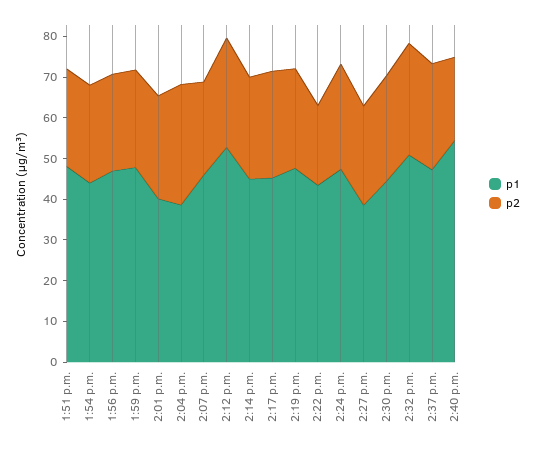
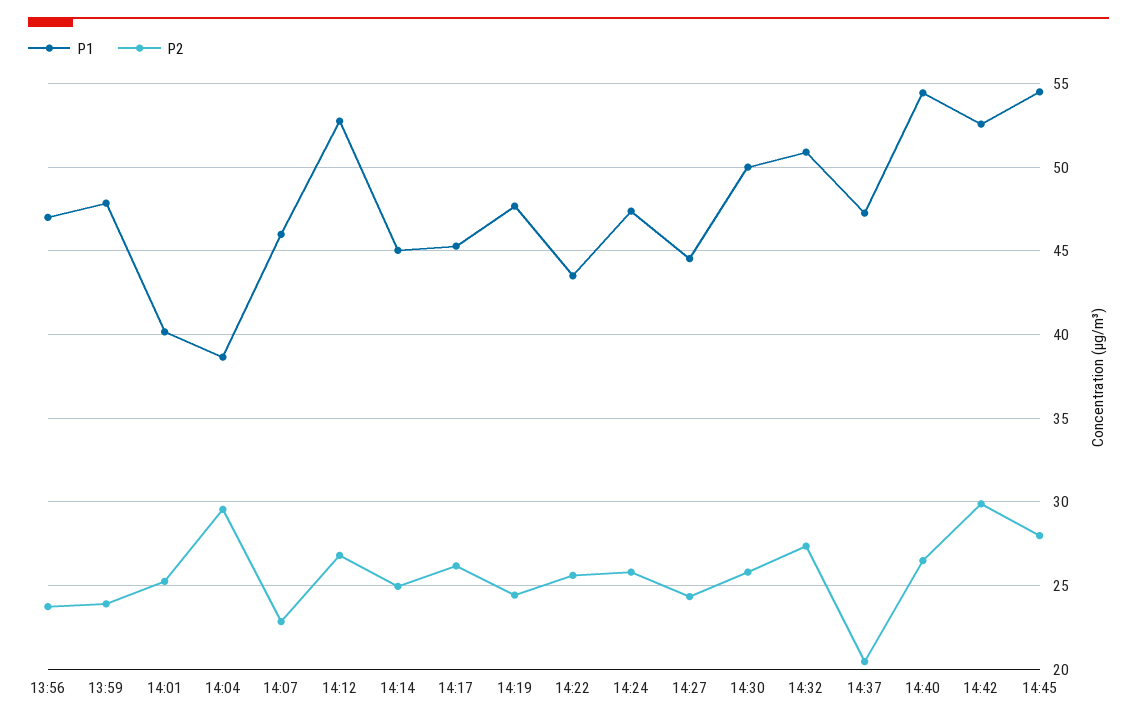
p1, 1:51 p.m.: 48 -> none
p2, 1:51 p.m.: 24 -> none
p1, 1:54 p.m.: 44 -> none
p2, 1:54 p.m.: 24 -> none
p2, 2:22 p.m.: 20 -> 25.5
p1, 2:27 p.m.: 38 -> 44.5
p1, 2:30 p.m.: 44 -> 50
p2, 2:37 p.m.: 26 -> 20.5
p2, 2:40 p.m.: 20 -> 26.5
p1, 14:42: none -> 52.5
p2, 14:42: none -> 30
p1, 14:45: none -> 54.5
p2, 14:45: none -> 28

